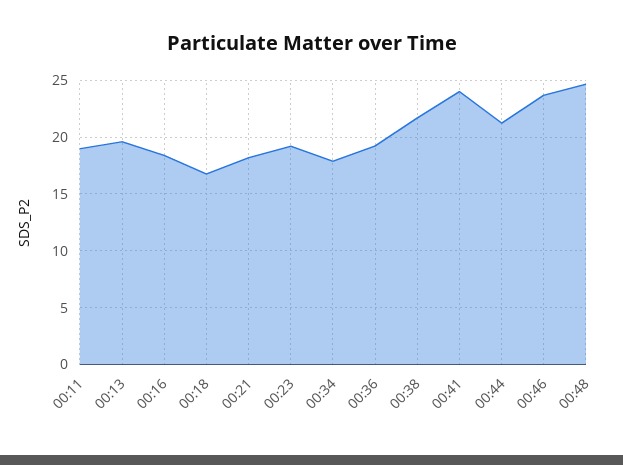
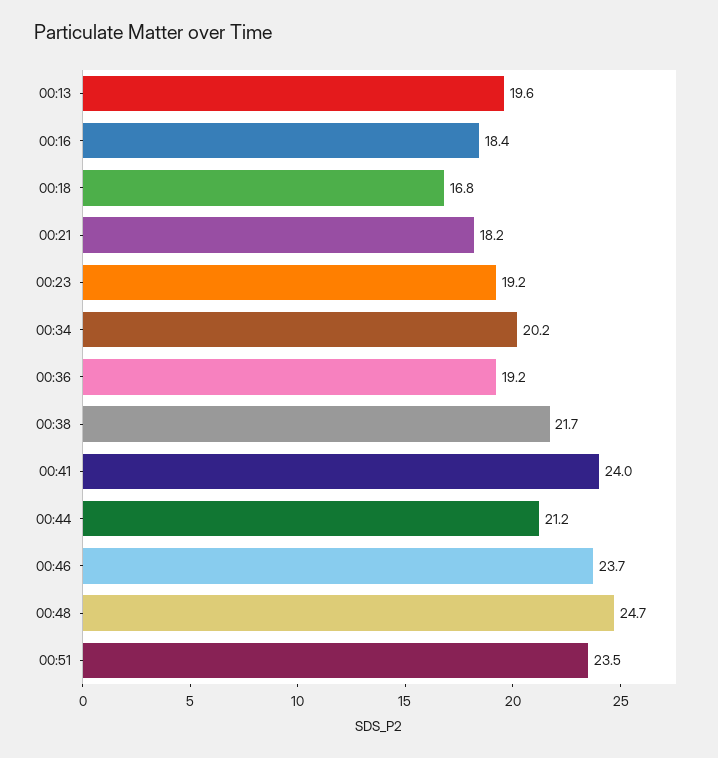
00:11: 19 -> none
00:34: 18 -> 20.2
00:51: none -> 23.5

